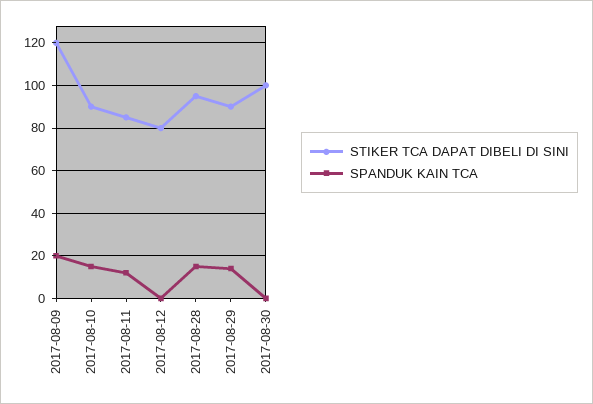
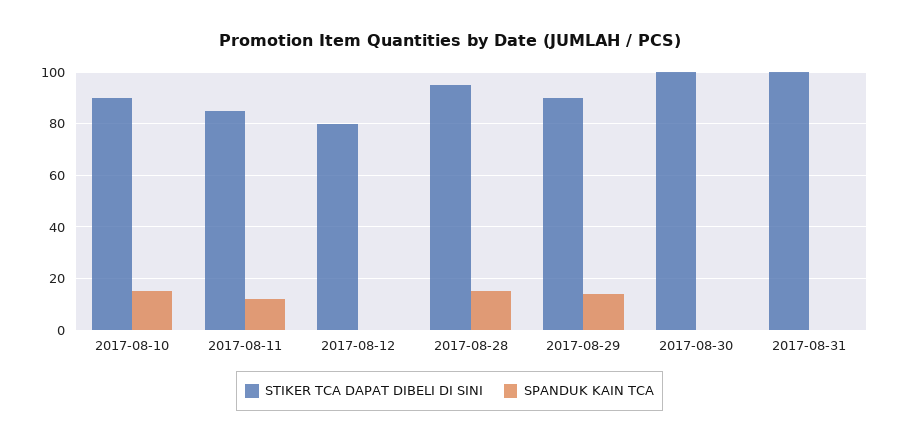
STIKER TCA DAPAT DIBELI DI SINI, 2017-08-09: 120 -> none
SPANDUK KAIN TCA, 2017-08-09: 20 -> none
STIKER TCA DAPAT DIBELI DI SINI, 2017-08-31: none -> 100
SPANDUK KAIN TCA, 2017-08-31: none -> 0

